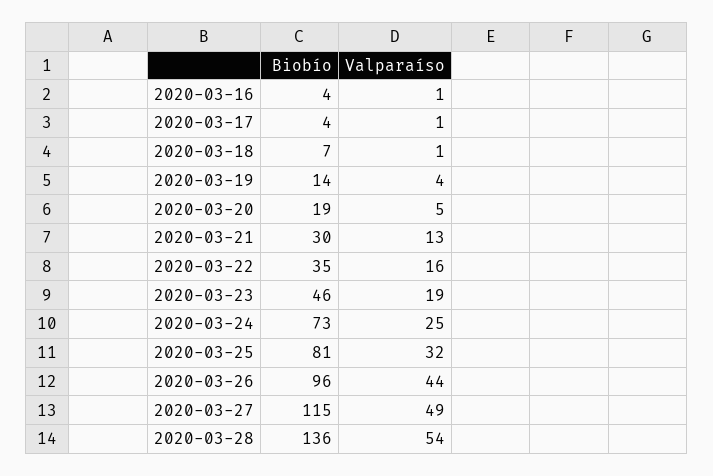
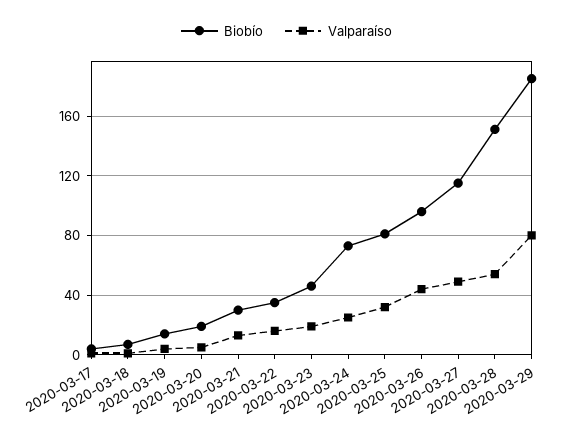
Biobío, 2020-03-16: 4 -> none
Valparaíso, 2020-03-16: 1 -> none
Biobío, 2020-03-28: 136 -> 150
Biobío, 2020-03-29: none -> 185
Valparaíso, 2020-03-29: none -> 80

